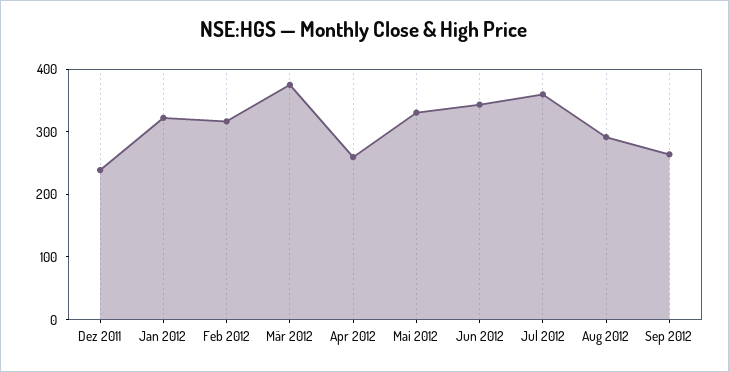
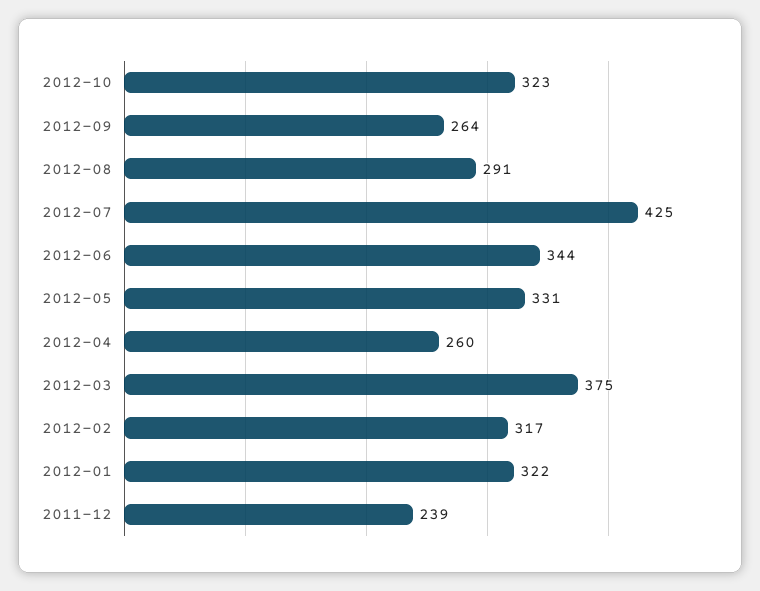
Jul 2012: 360 -> 425
2012-10: none -> 323

